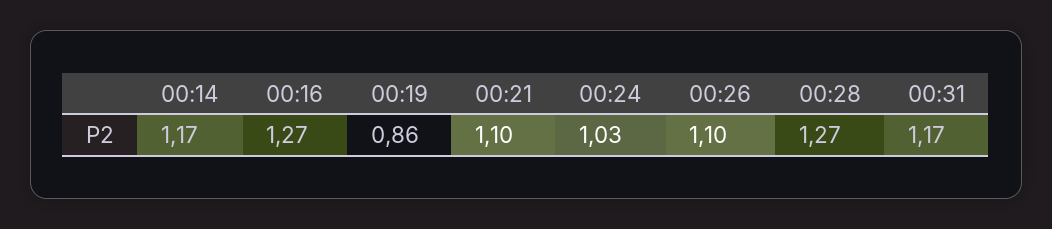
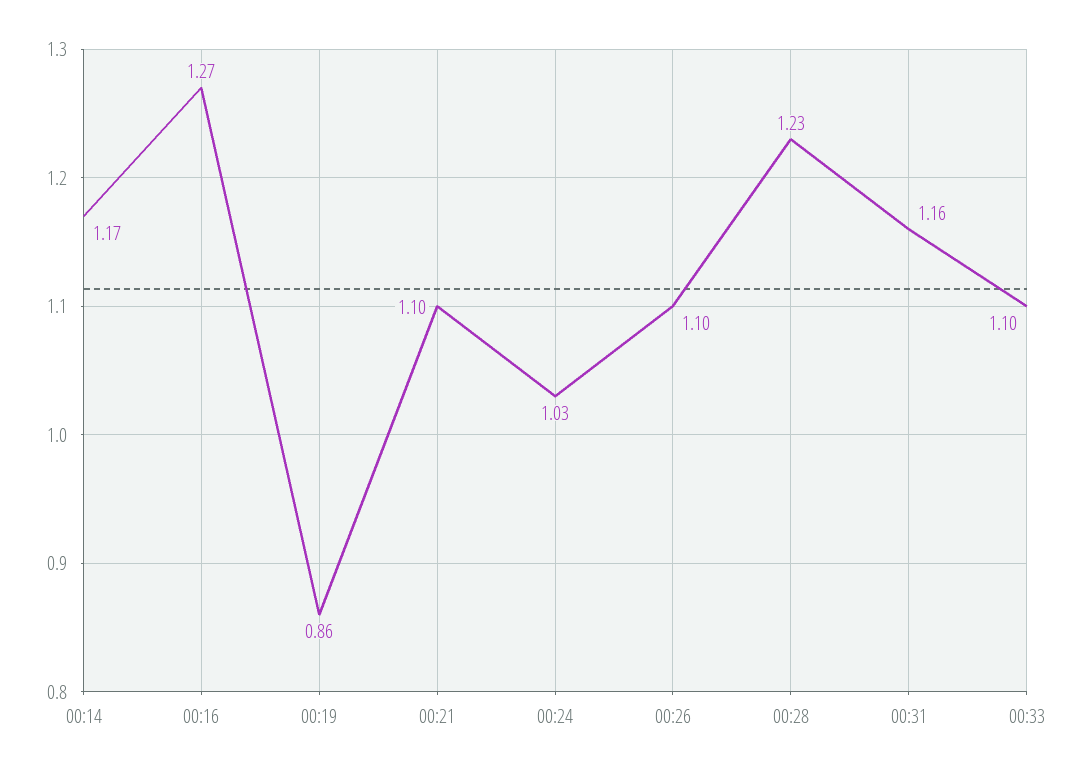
00:28: 1.27 -> 1.23
00:31: 1.17 -> 1.16
00:33: none -> 1.1

